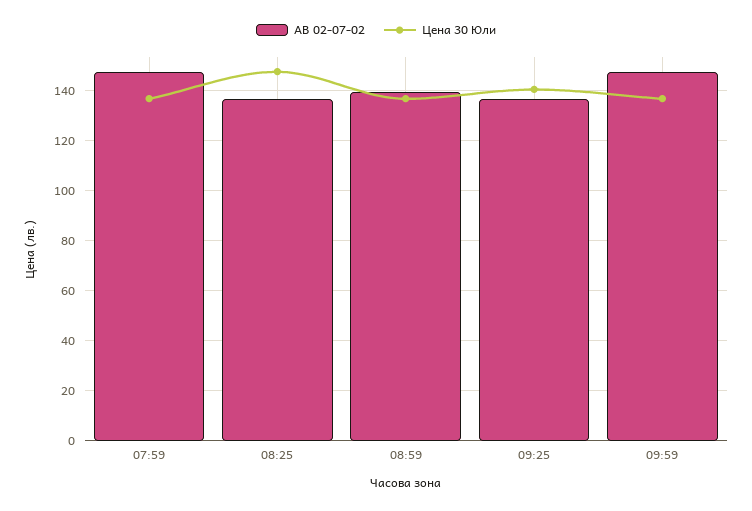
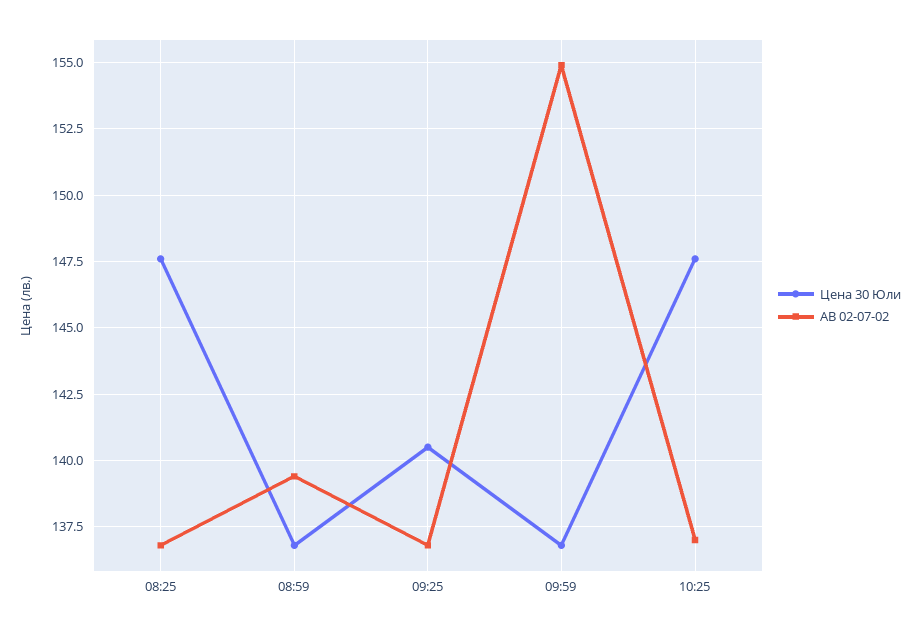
AB 02-07-02, 07:59: 147.5 -> none
Цена 30 Юли, 07:59: 137.5 -> none
AB 02-07-02, 09:59: 147.5 -> 155
Цена 30 Юли, 10:25: none -> 147.5
AB 02-07-02, 10:25: none -> 137

